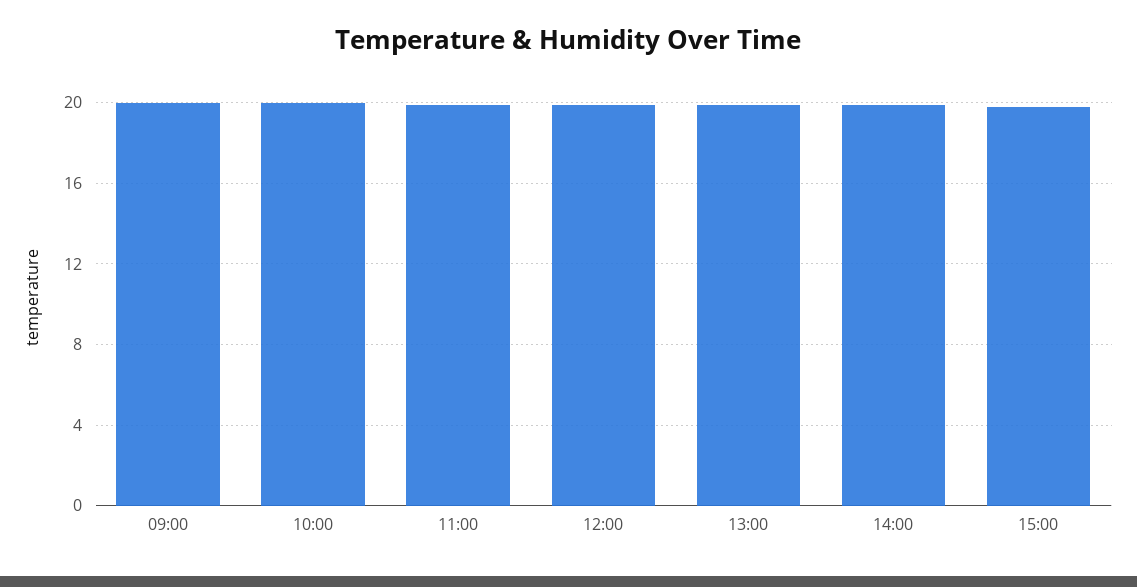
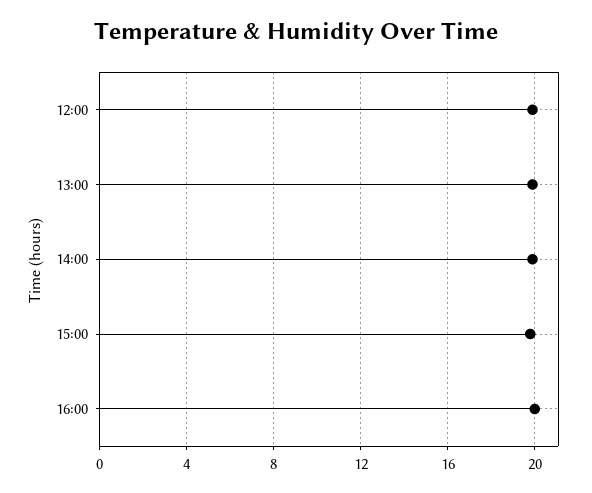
09:00: 20 -> none
10:00: 20 -> none
11:00: 20 -> none
16:00: none -> 20

